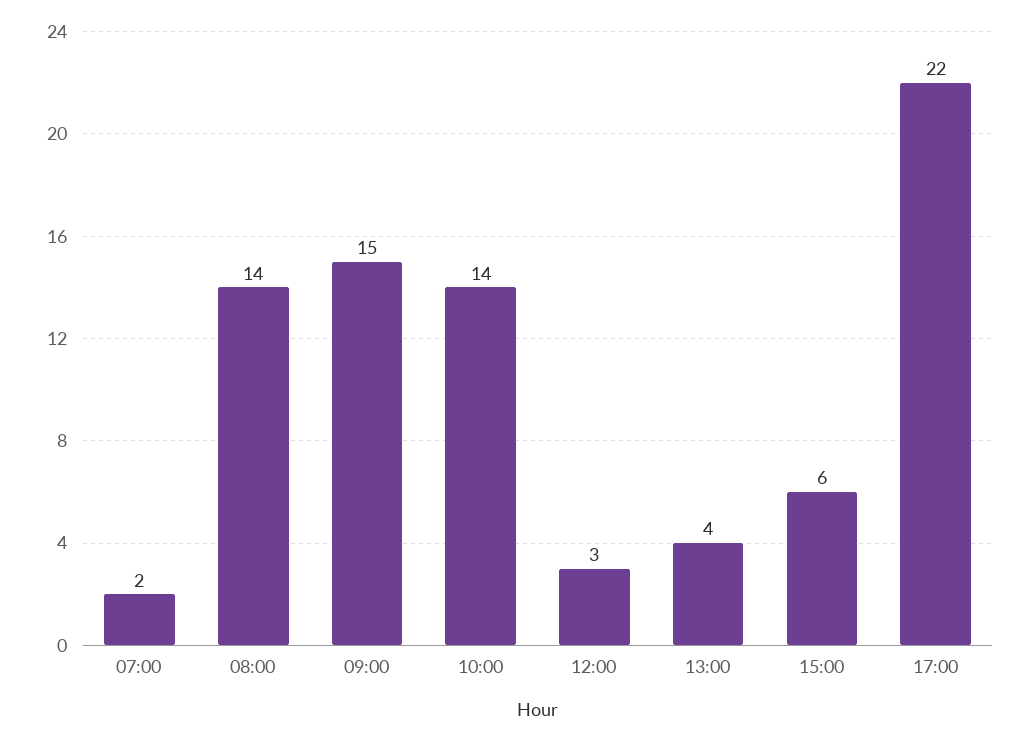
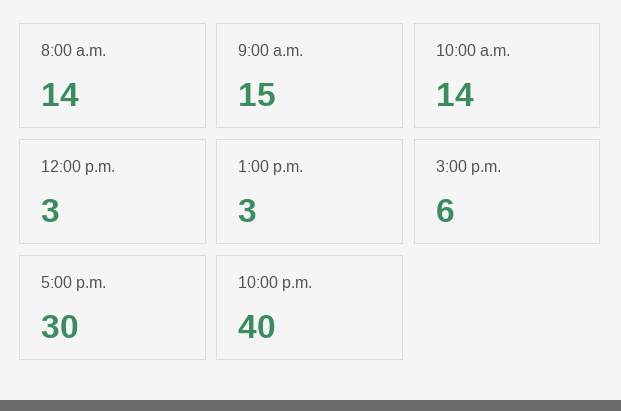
07:00: 2 -> none
13:00: 4 -> 3
17:00: 22 -> 30
10:00 p.m.: none -> 40

